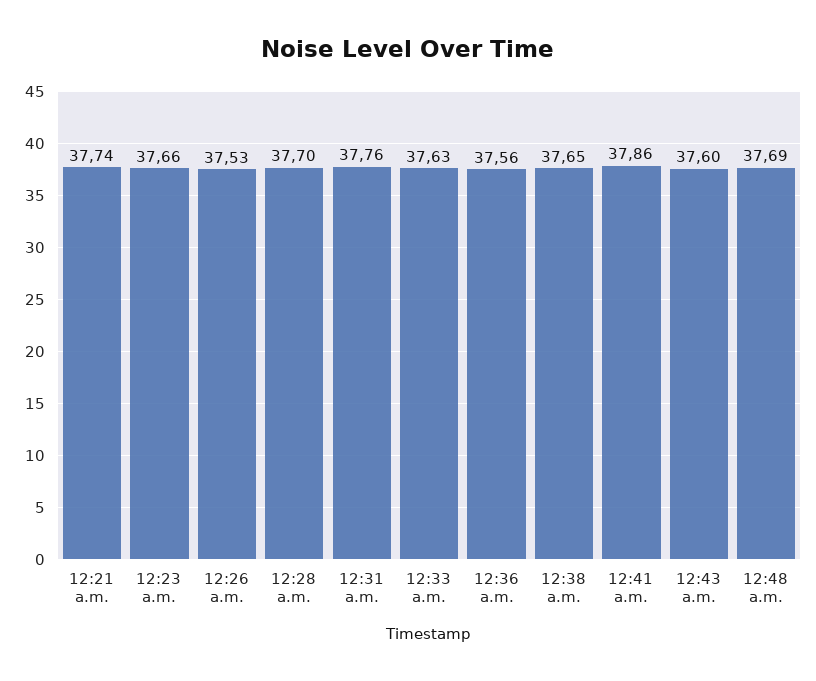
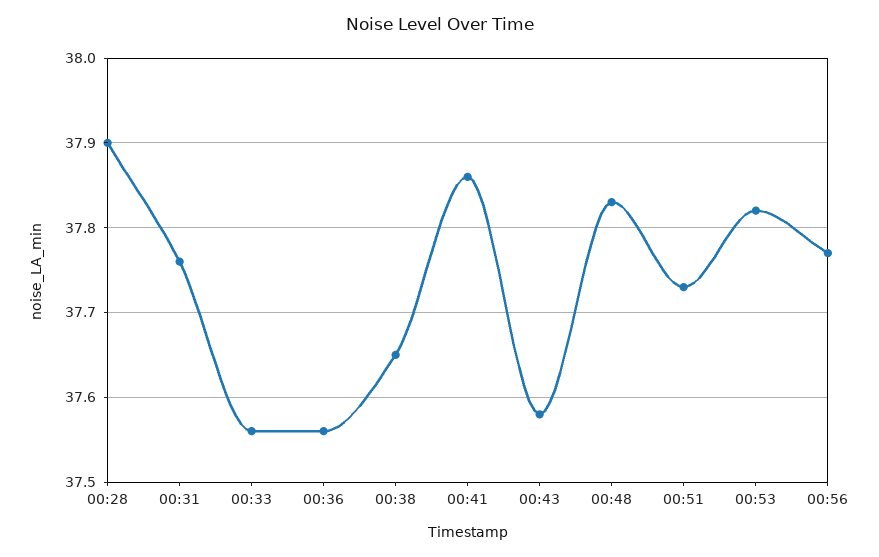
12:21 a.m.: 37.74 -> none
12:23 a.m.: 37.66 -> none
12:26 a.m.: 37.53 -> none
12:28 a.m.: 37.7 -> 37.9
12:33 a.m.: 37.63 -> 37.56
12:43 a.m.: 37.6 -> 37.58
12:48 a.m.: 37.69 -> 37.83
00:51: none -> 37.73
00:53: none -> 37.82
00:56: none -> 37.77

